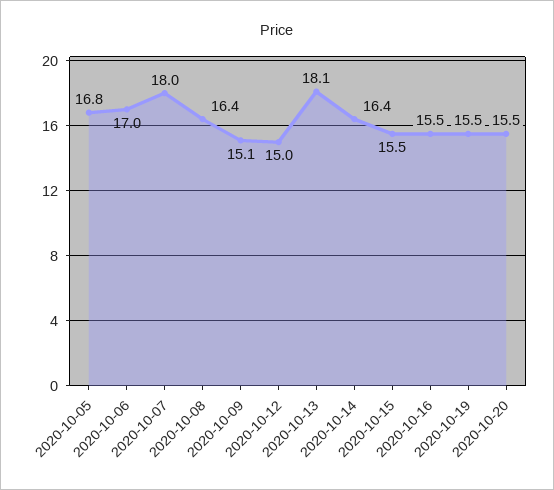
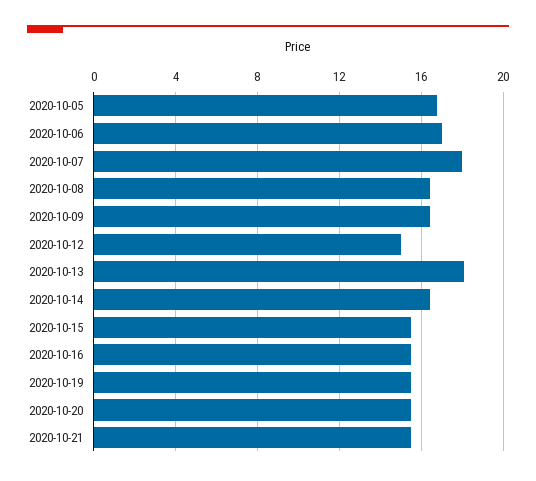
2020-10-09: 15.1 -> 16.5
2020-10-21: none -> 15.5

